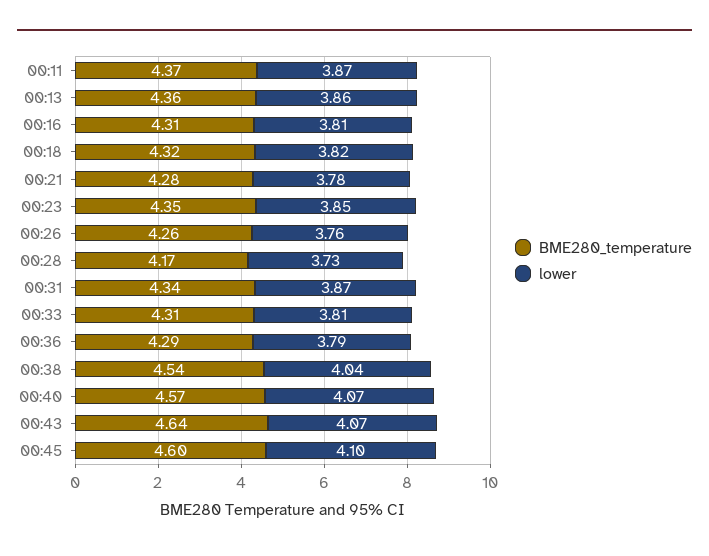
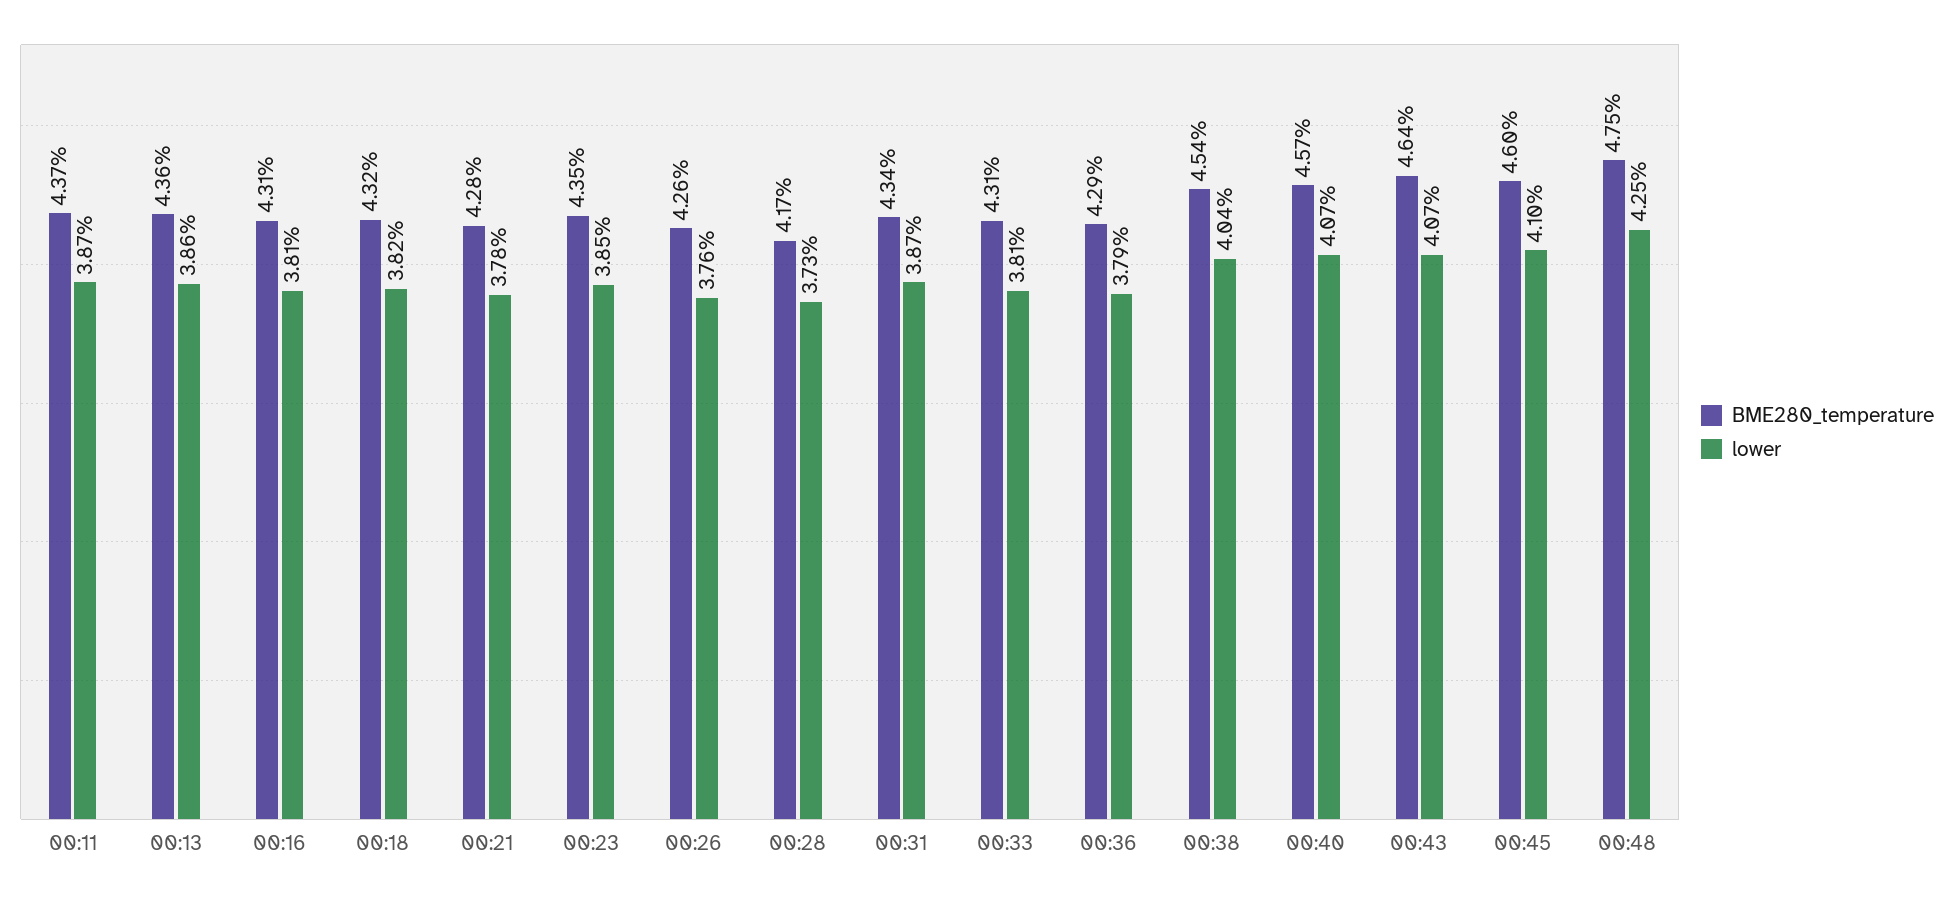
BME280_temperature, 00:48: none -> 4.75
lower, 00:48: none -> 4.25

